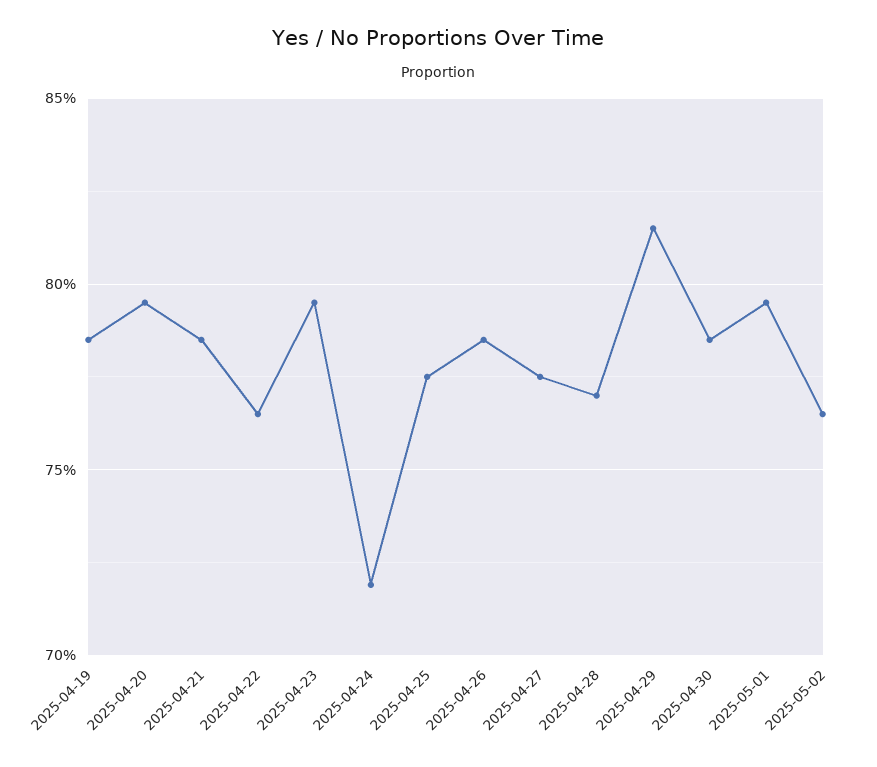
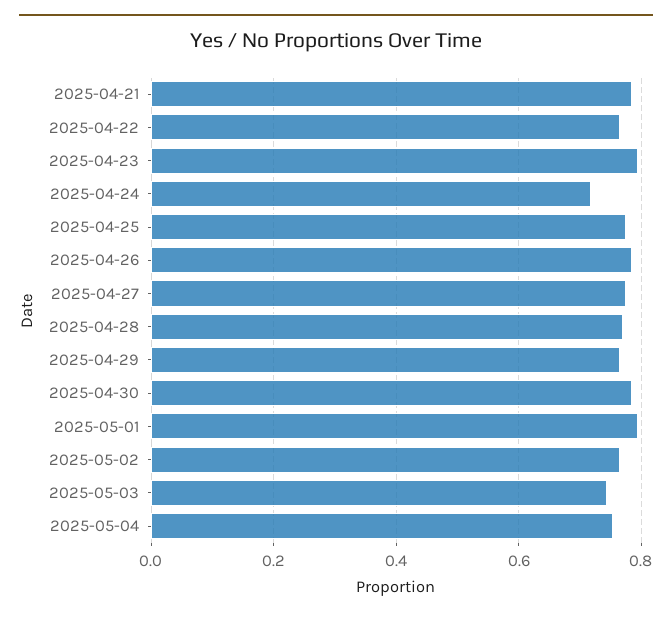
2025-04-19: 0.785 -> none
2025-04-20: 0.795 -> none
2025-04-29: 0.815 -> 0.76
2025-05-03: none -> 0.74
2025-05-04: none -> 0.76

